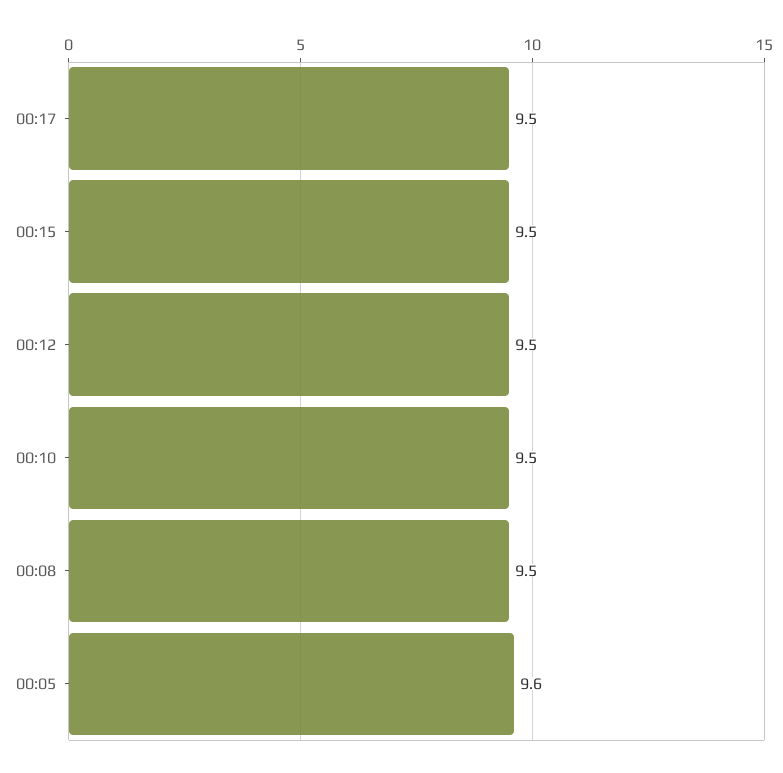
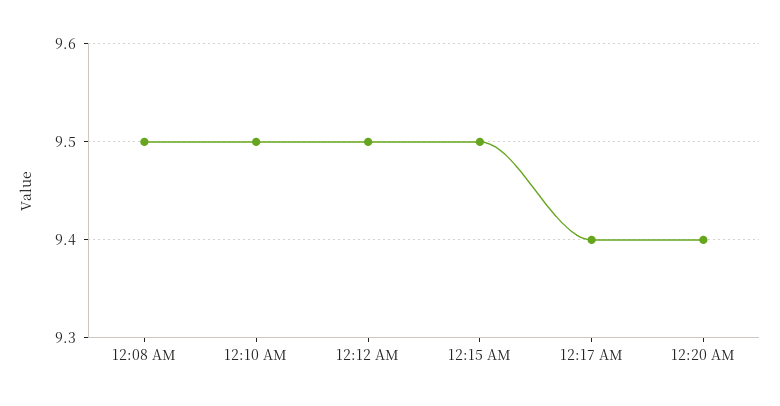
00:17: 9.5 -> 9.4
00:05: 9.6 -> none
12:20 AM: none -> 9.4

